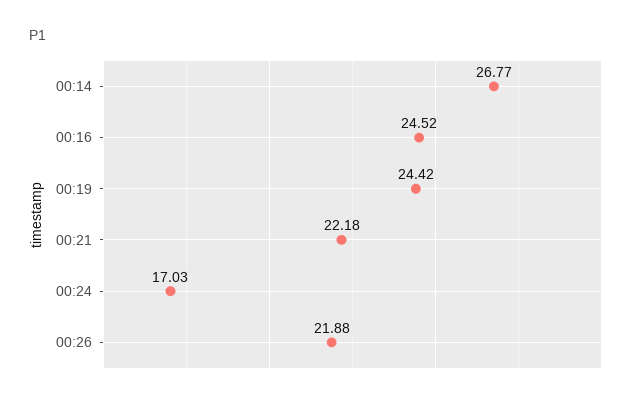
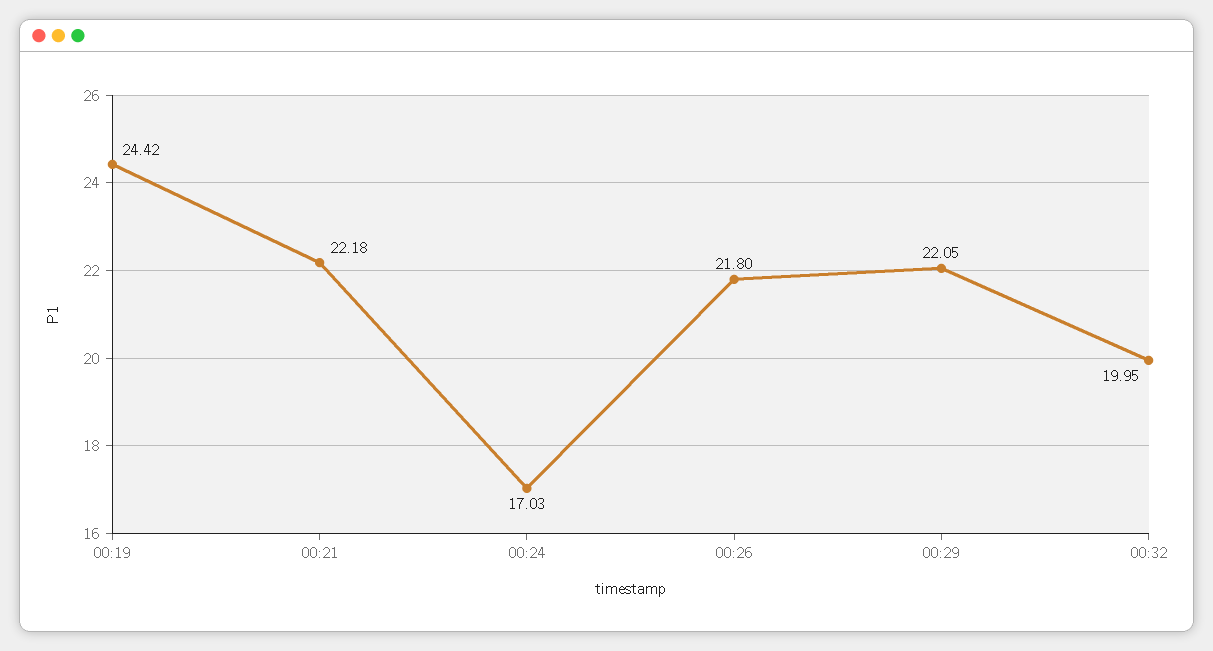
00:14: 26.77 -> none
00:16: 24.52 -> none
00:26: 21.88 -> 21.8
00:29: none -> 22.05
00:32: none -> 19.95

